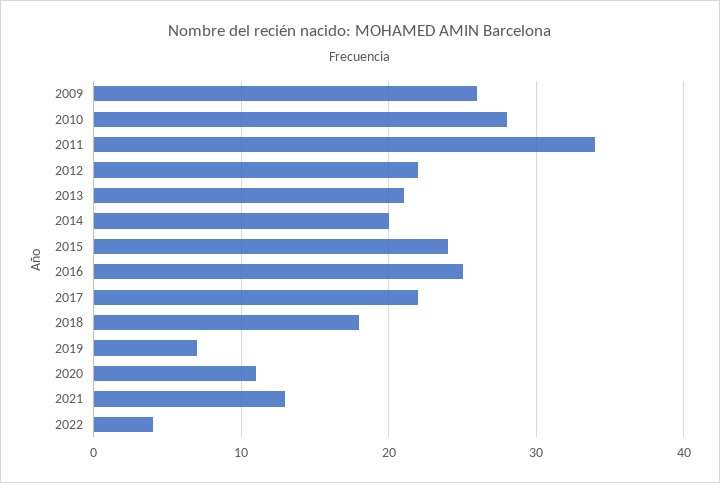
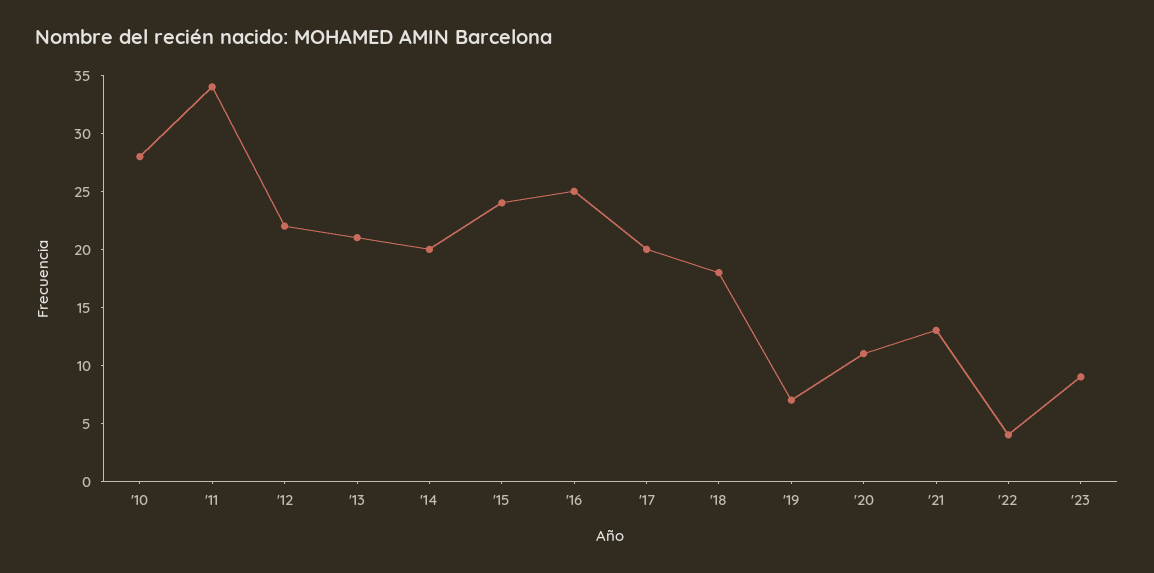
2009: 26 -> none
2017: 22 -> 20
'23: none -> 9

